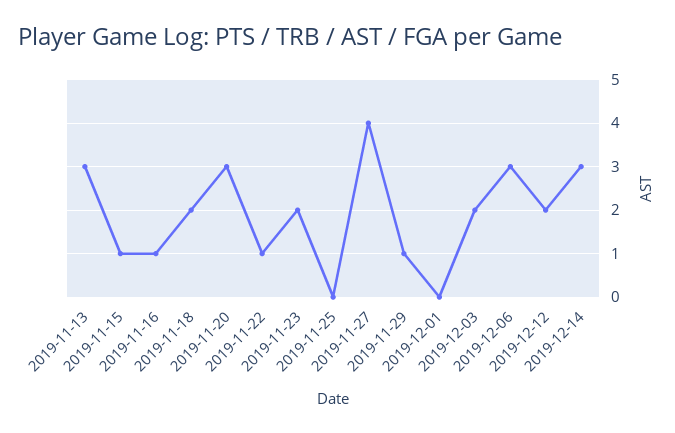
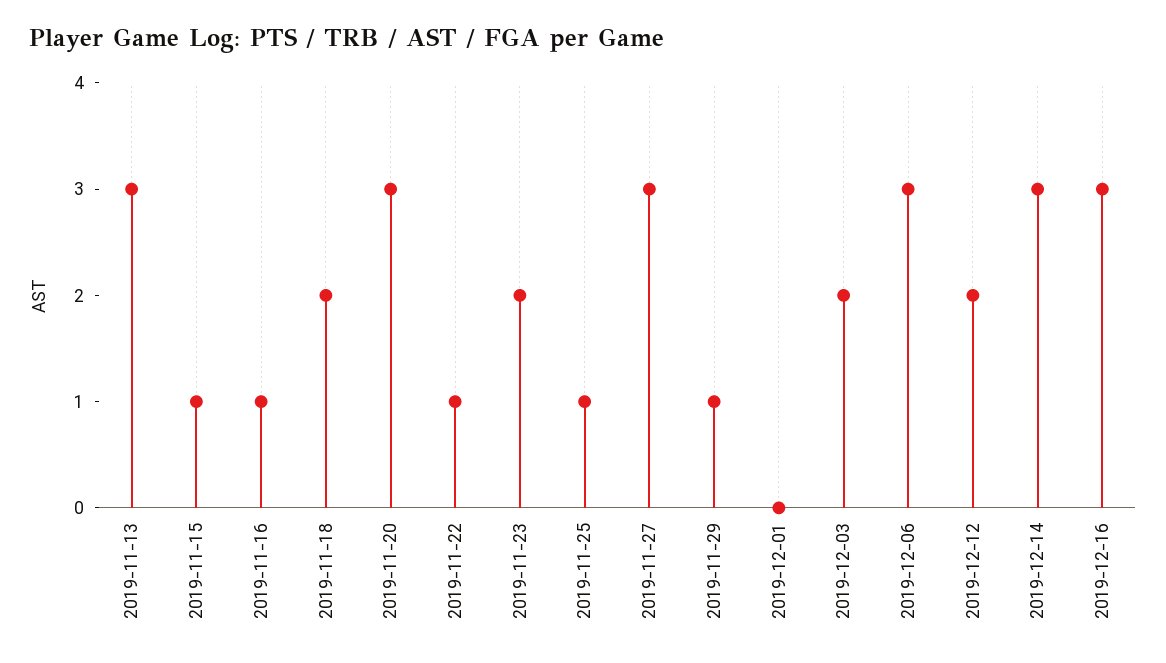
2019-11-25: 0 -> 1
2019-11-27: 4 -> 3
2019-12-16: none -> 3

